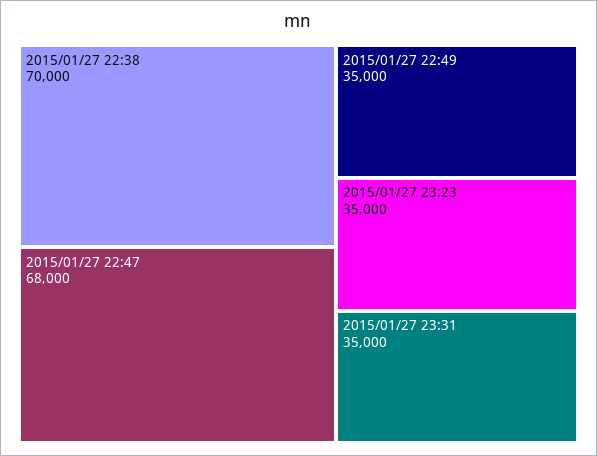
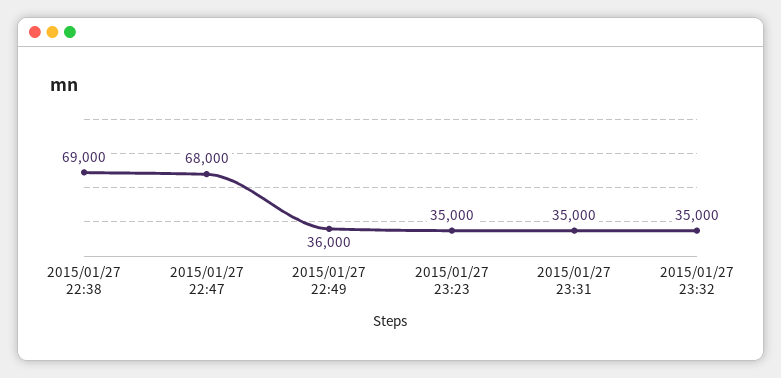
2015/01/27 22:38: 70000 -> 69000
2015/01/27 22:49: 35000 -> 36000
2015/01/27 23:32: none -> 35000

